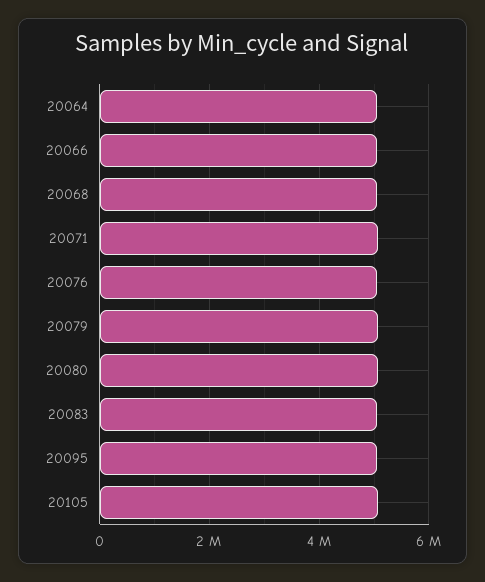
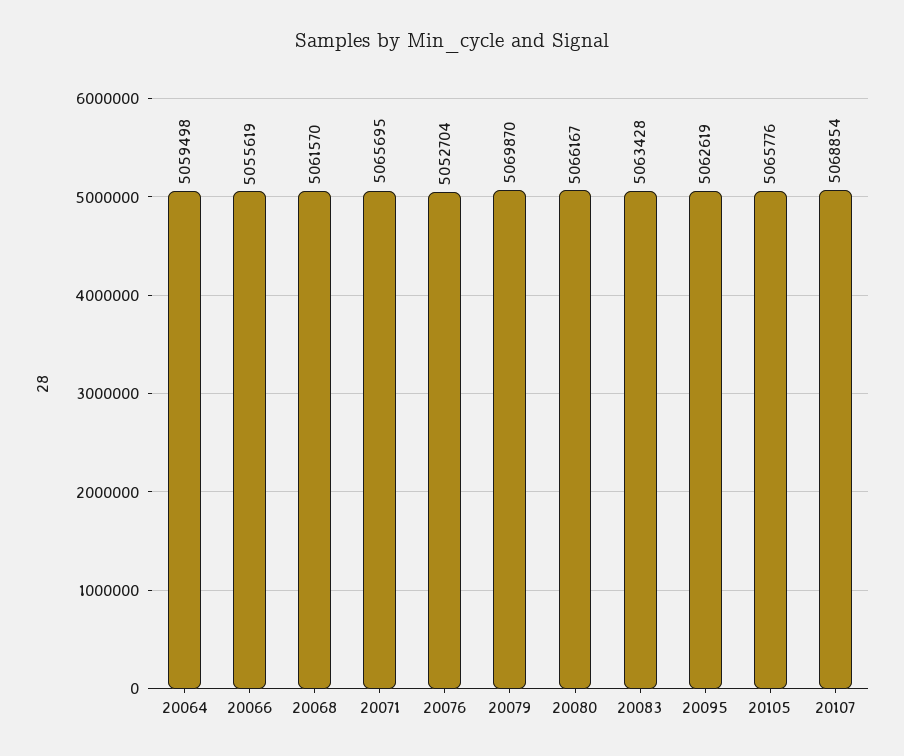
20107: none -> 5068854

